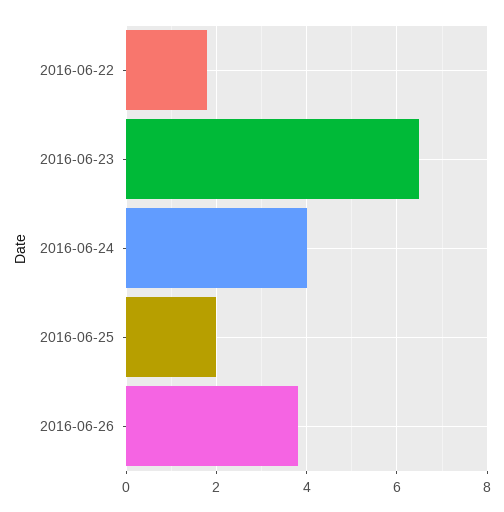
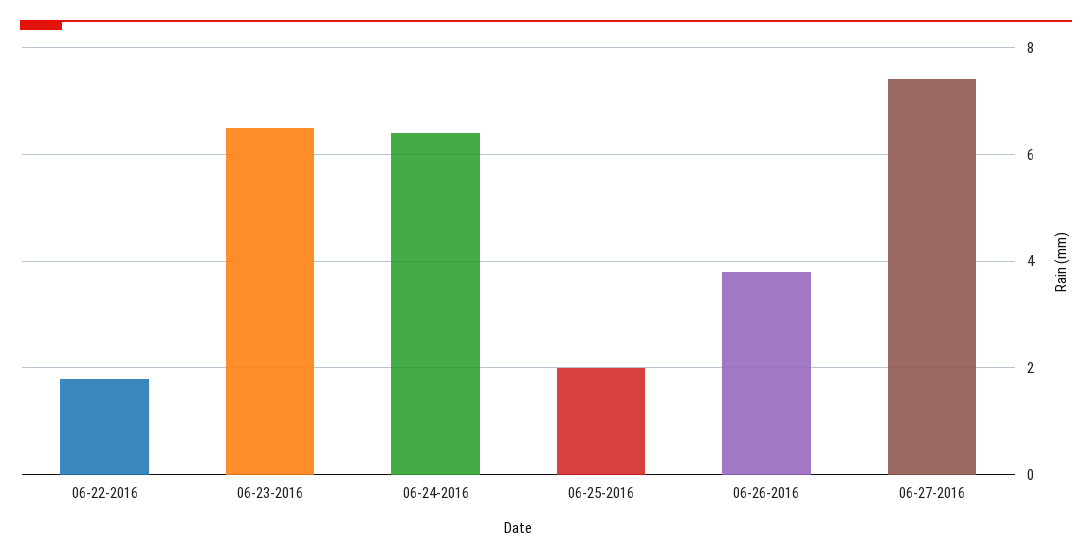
2016-06-24: 4 -> 6.5
06-27-2016: none -> 7.5

